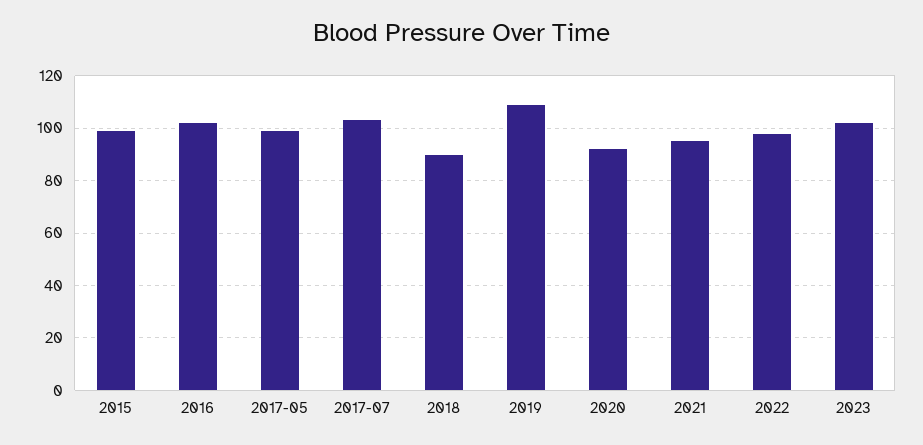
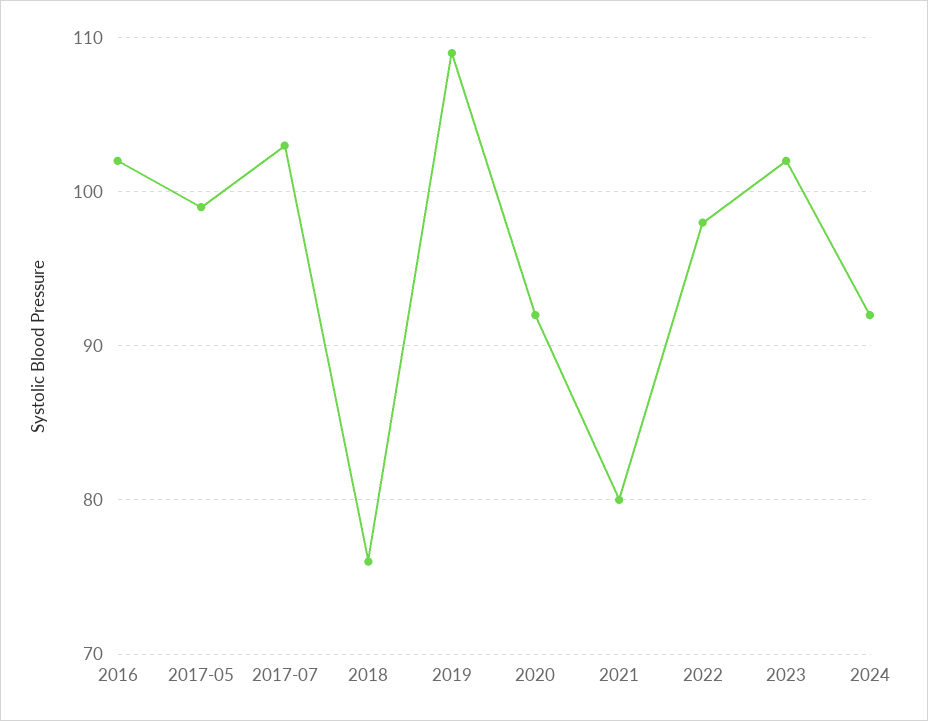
2015: 100 -> none
2018: 90 -> 76
2021: 95 -> 80
2024: none -> 92

